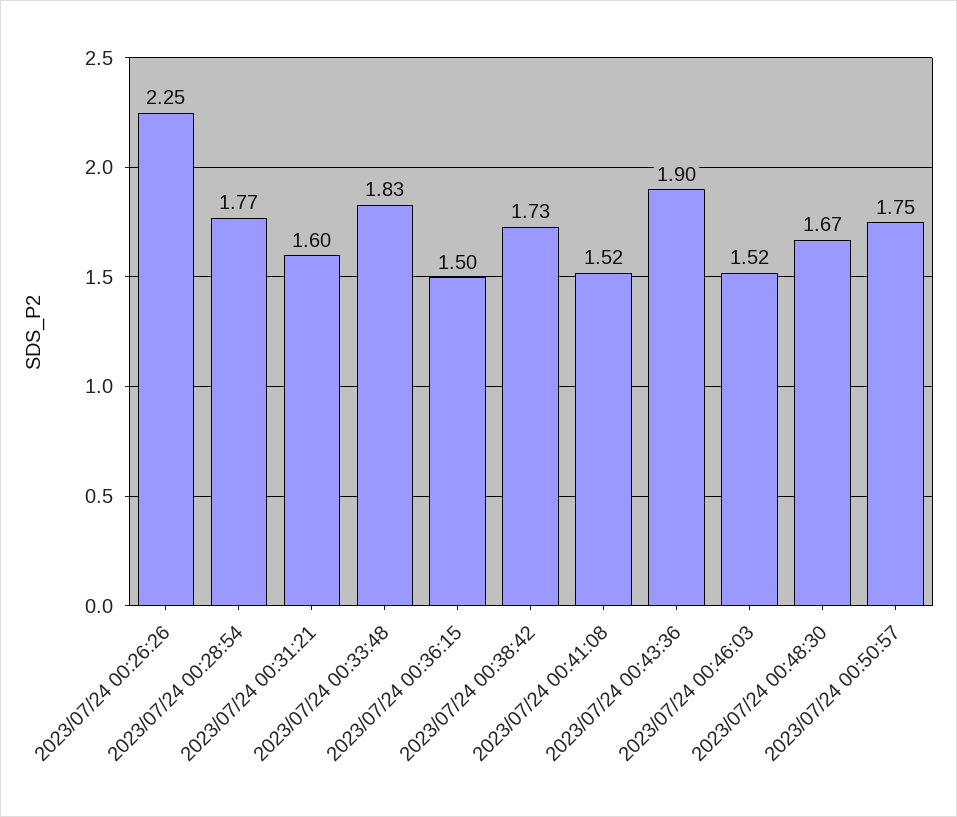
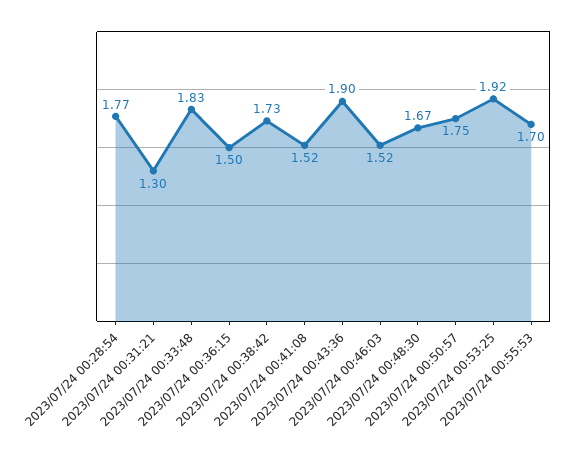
2023/07/24 00:26:26: 2.25 -> none
2023/07/24 00:31:21: 1.6 -> 1.3
2023/07/24 00:53:25: none -> 1.92
2023/07/24 00:55:53: none -> 1.7

